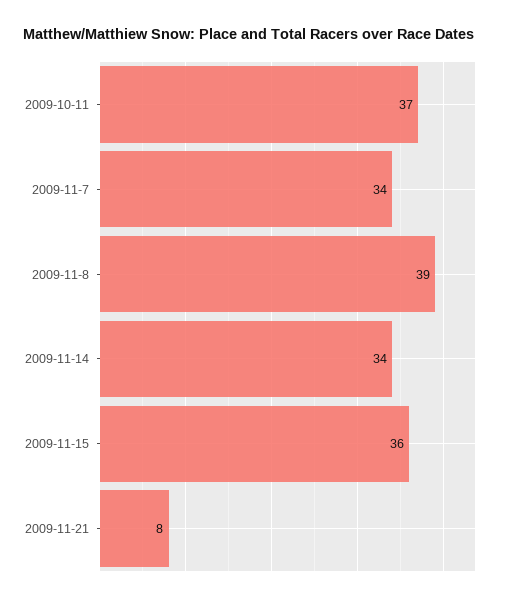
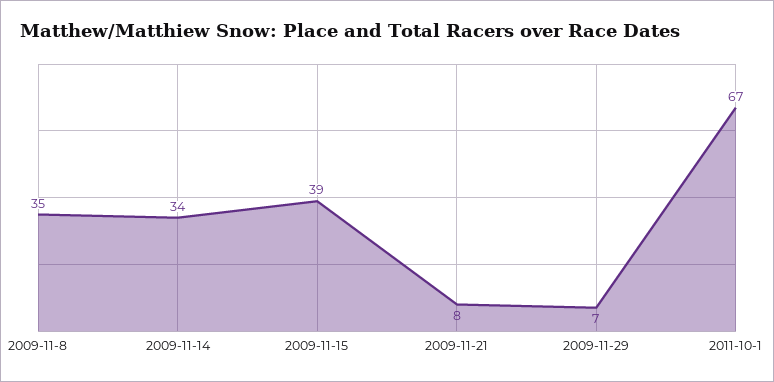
2009-10-11: 37 -> none
2009-11-7: 34 -> none
2009-11-8: 39 -> 35
2009-11-15: 36 -> 39
2009-11-29: none -> 7
2011-10-1: none -> 67

